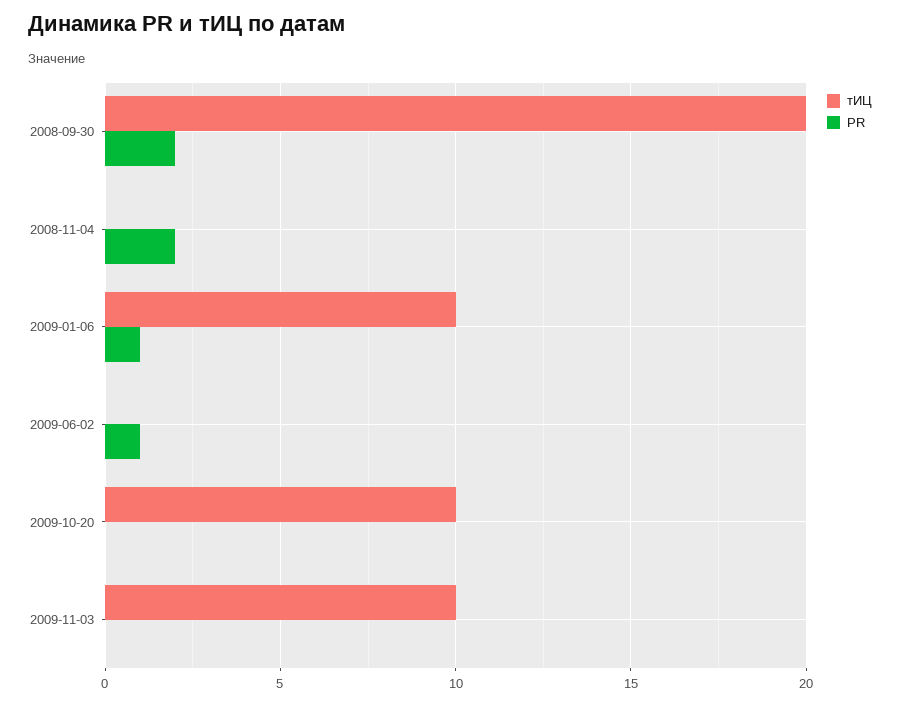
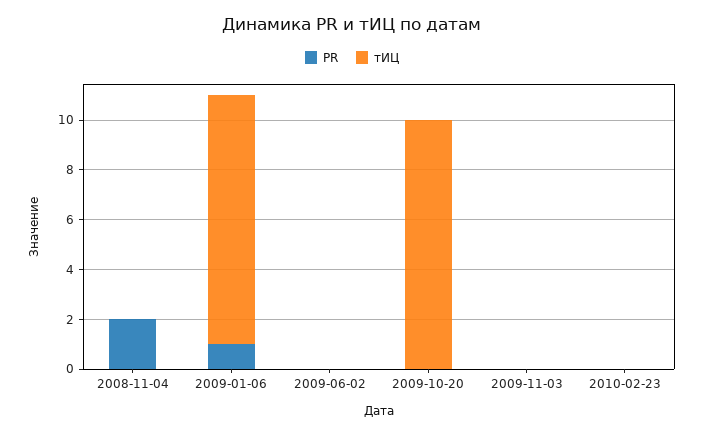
тИЦ, 2008-09-30: 20 -> none
PR, 2008-09-30: 2 -> none
PR, 2009-06-02: 1 -> 0
тИЦ, 2009-11-03: 10 -> 0
PR, 2010-02-23: none -> 0
тИЦ, 2010-02-23: none -> 0

